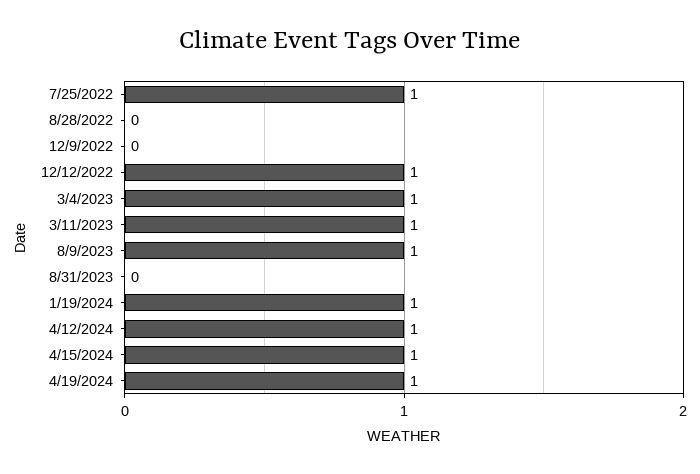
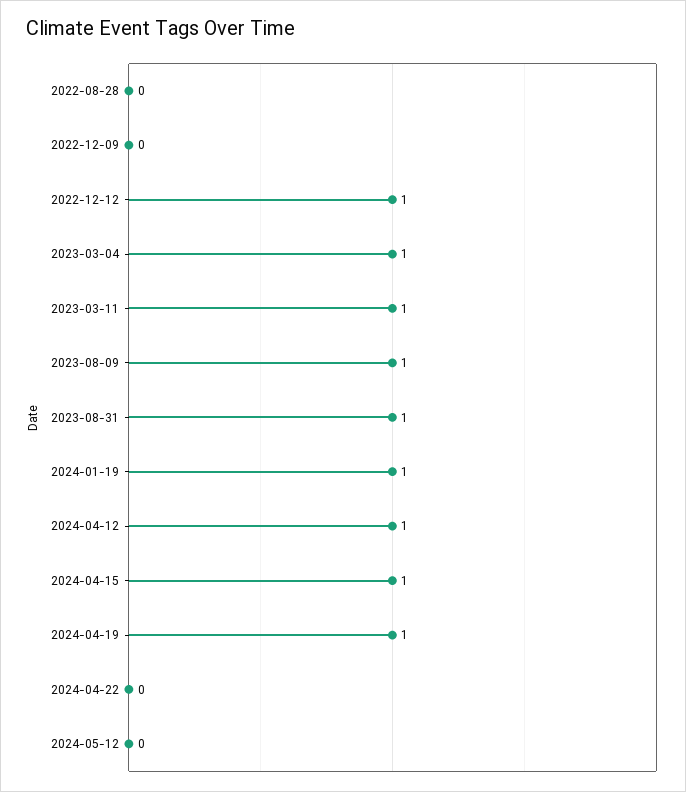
7/25/2022: 1 -> none
8/31/2023: 0 -> 1
2024-04-22: none -> 0
2024-05-12: none -> 0

